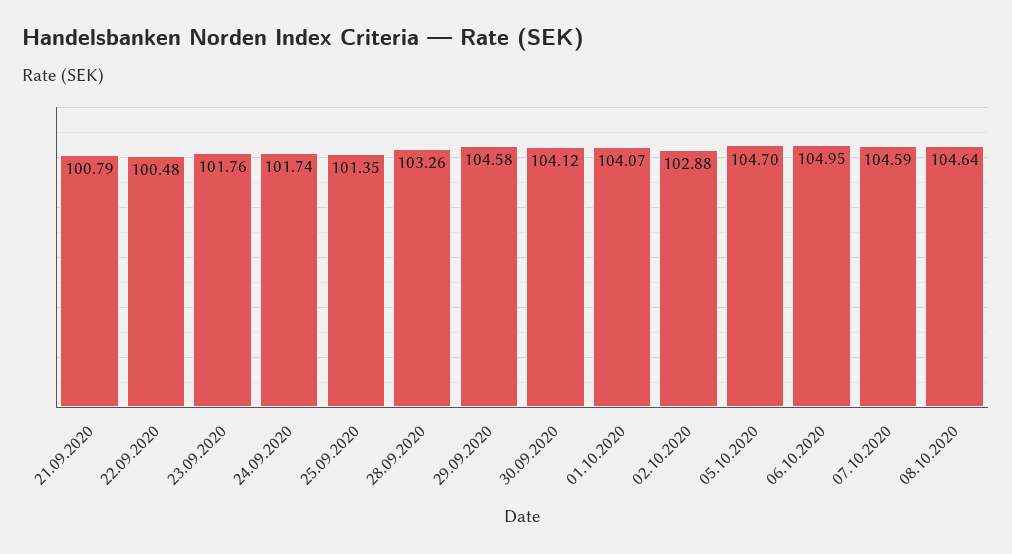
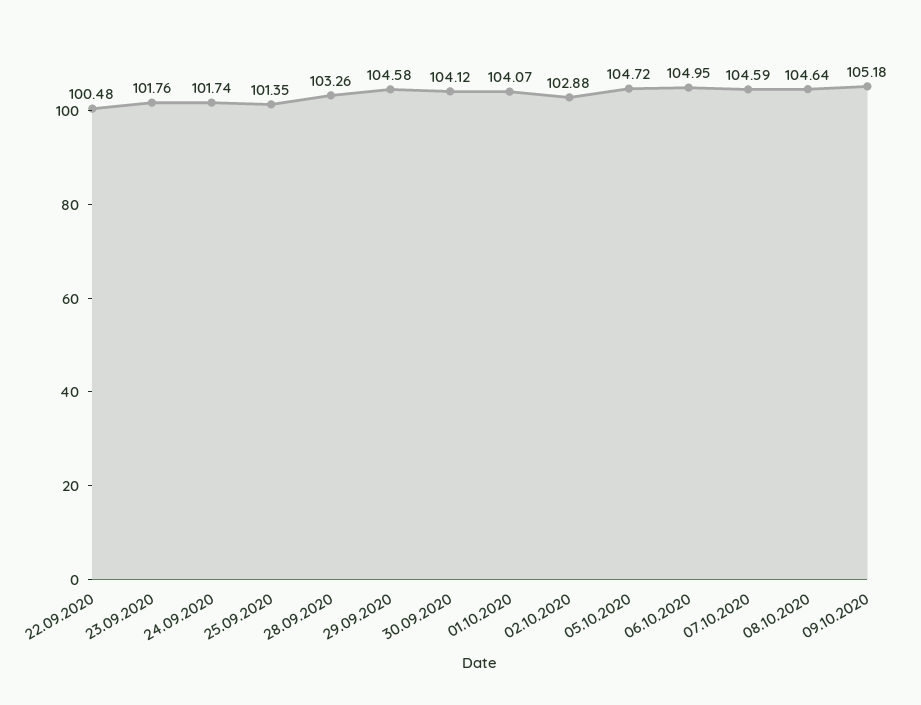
21.09.2020: 100.79 -> none
05.10.2020: 104.7 -> 104.72
09.10.2020: none -> 105.18

